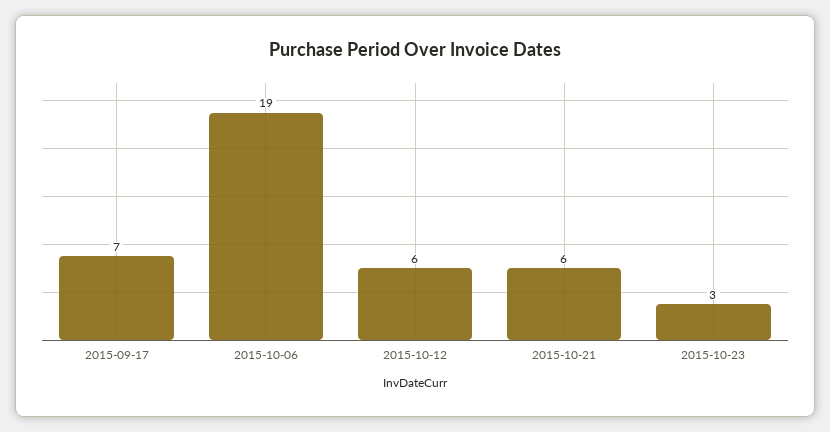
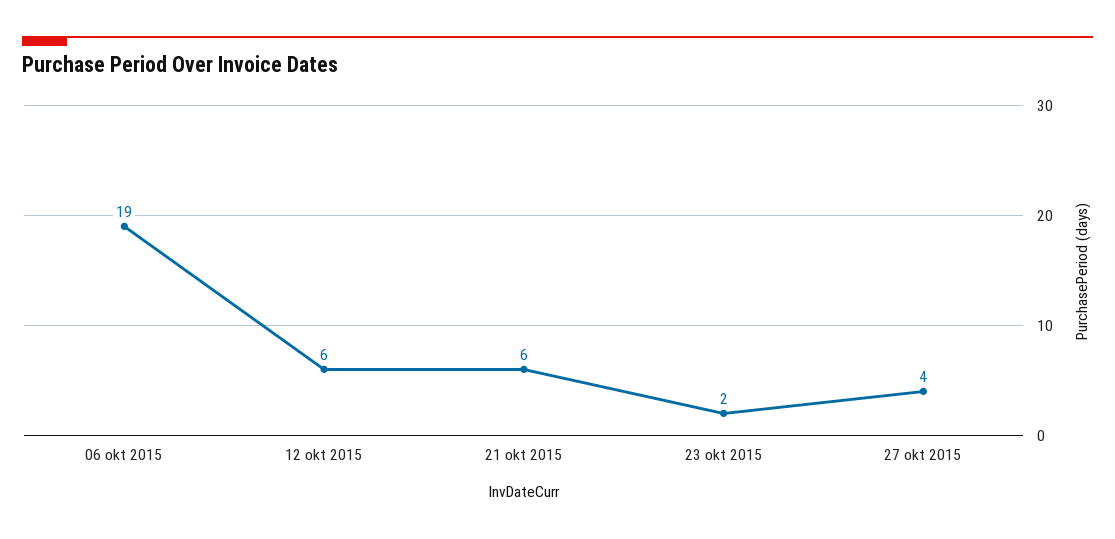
2015-09-17: 7 -> none
2015-10-23: 3 -> 2
27 okt 2015: none -> 4

